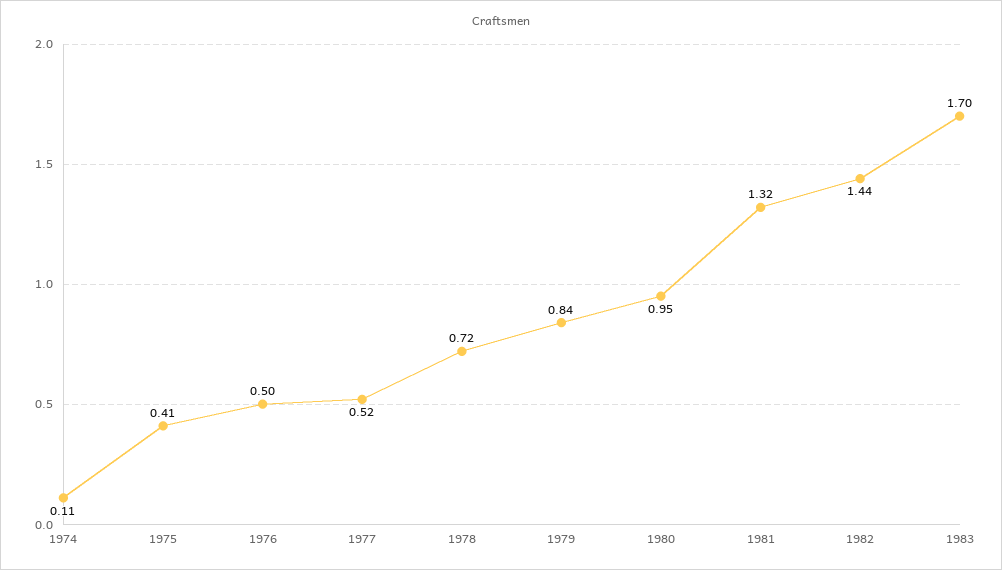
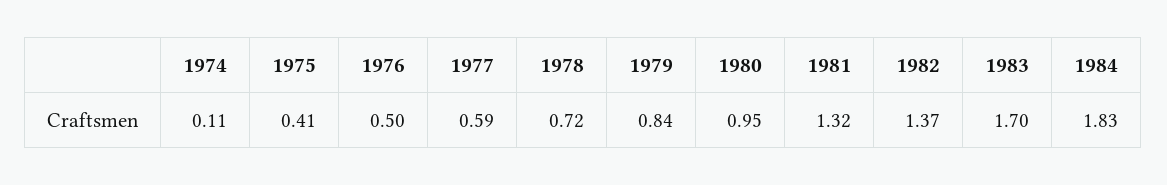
1977: 0.52 -> 0.59
1982: 1.44 -> 1.37
1984: none -> 1.83

